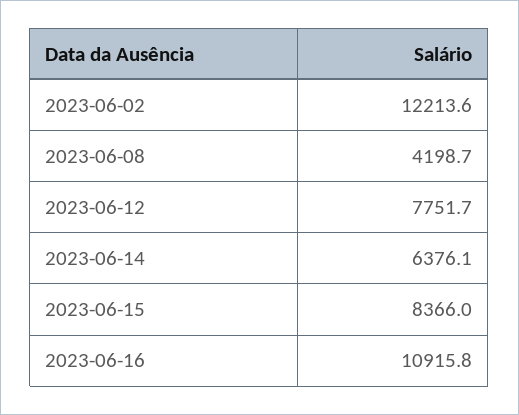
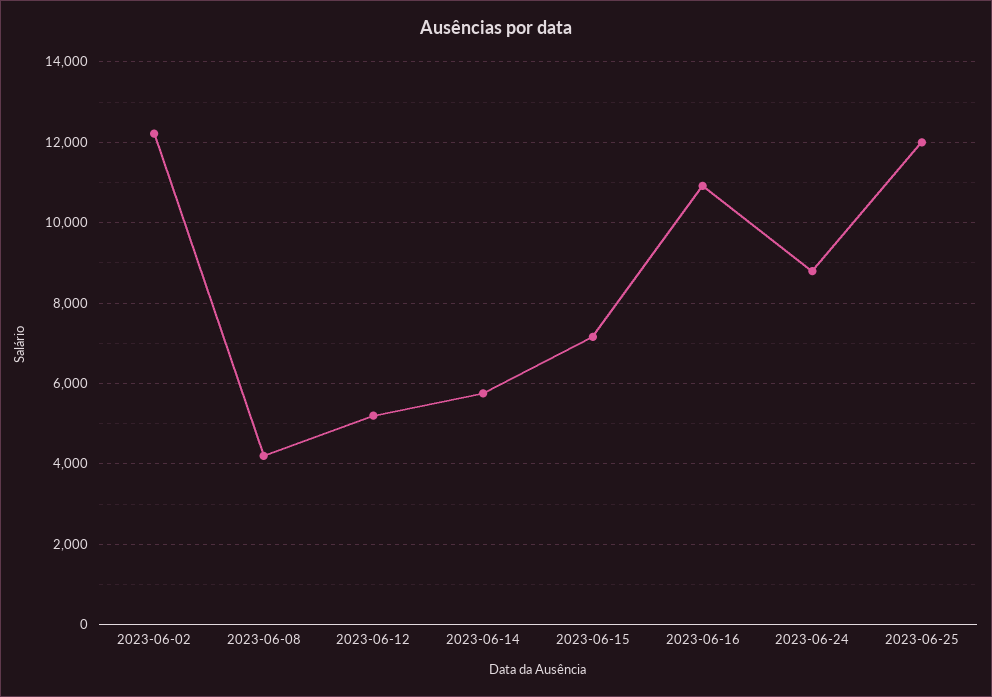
2023-06-12: 7751.7 -> 5200
2023-06-14: 6376.1 -> 5800
2023-06-15: 8366 -> 7200
2023-06-24: none -> 8800
2023-06-25: none -> 12000

